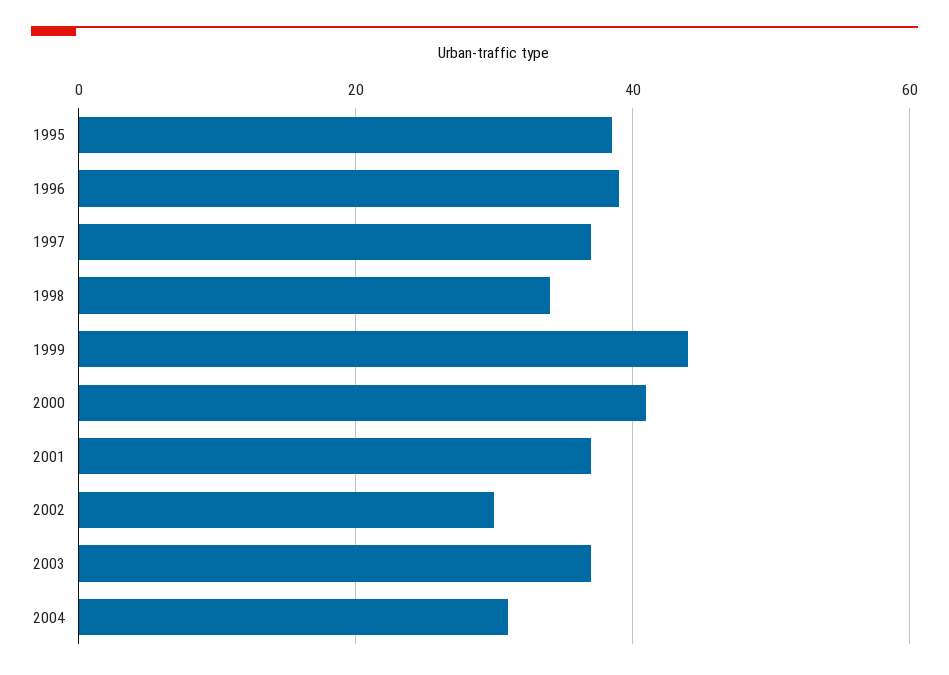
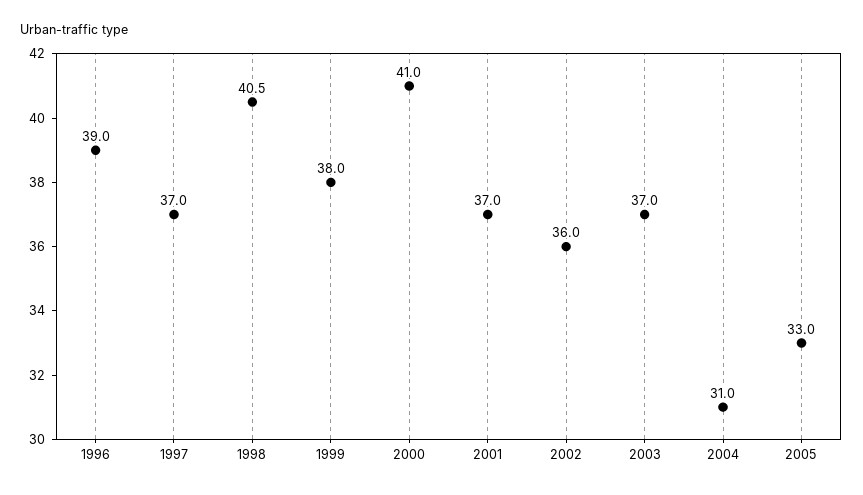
1995: 38 -> none
1998: 34 -> 40.5
1999: 44 -> 38
2002: 30 -> 36
2005: none -> 33

